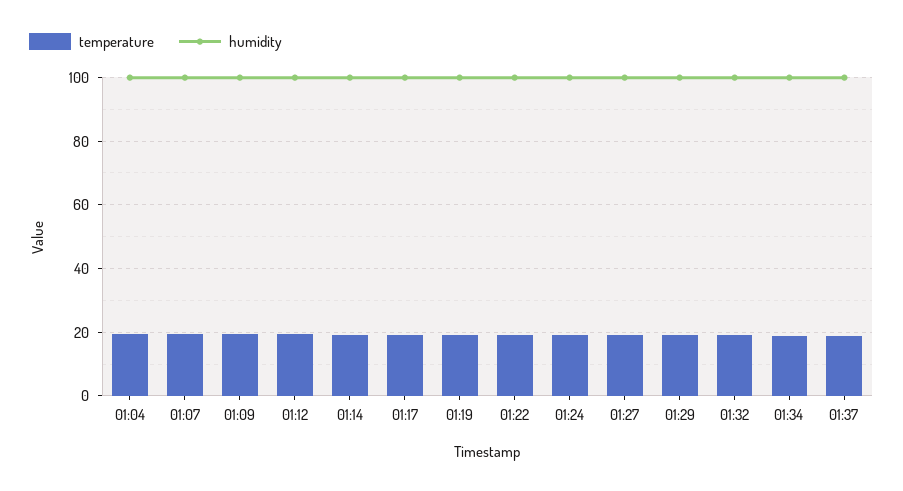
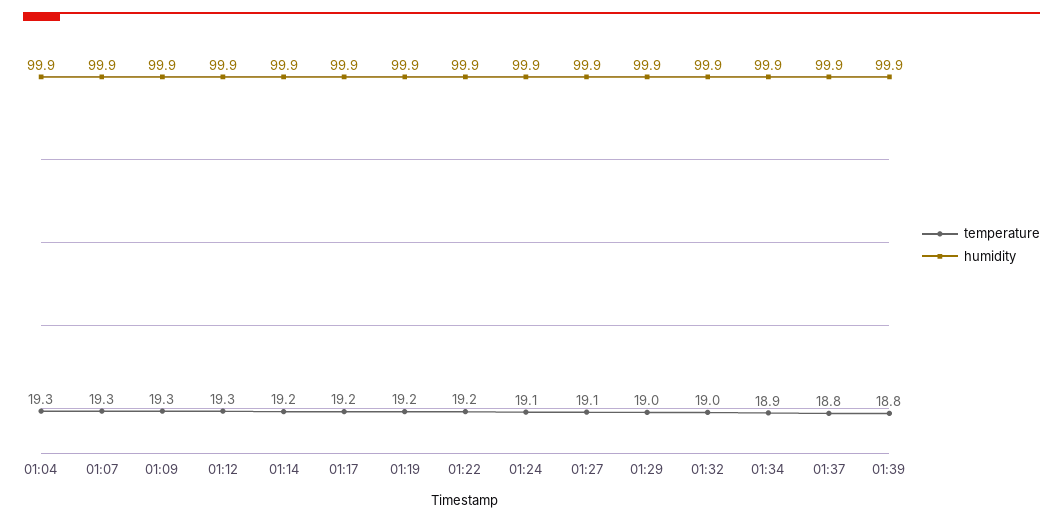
temperature, 01:39: none -> 18.8
humidity, 01:39: none -> 99.9

